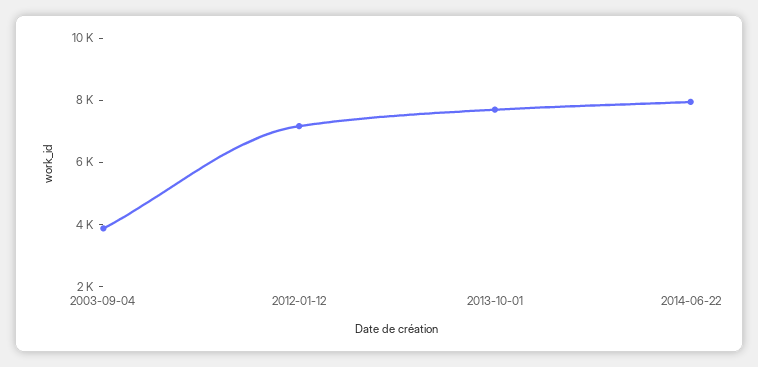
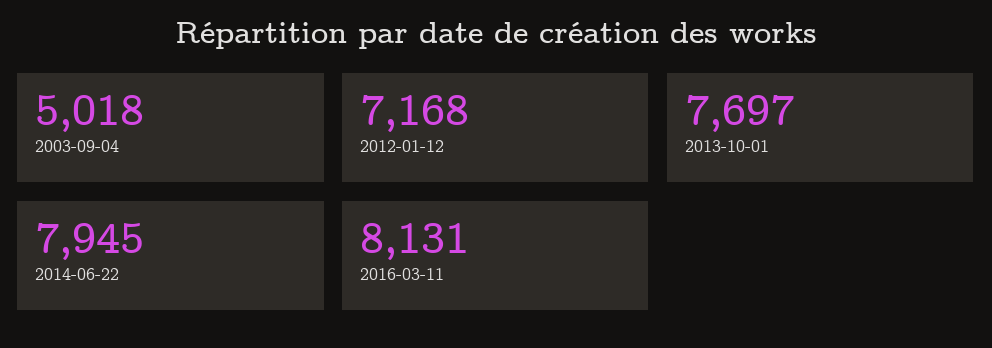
2003-09-04: 4000 -> 5018
2016-03-11: none -> 8131

